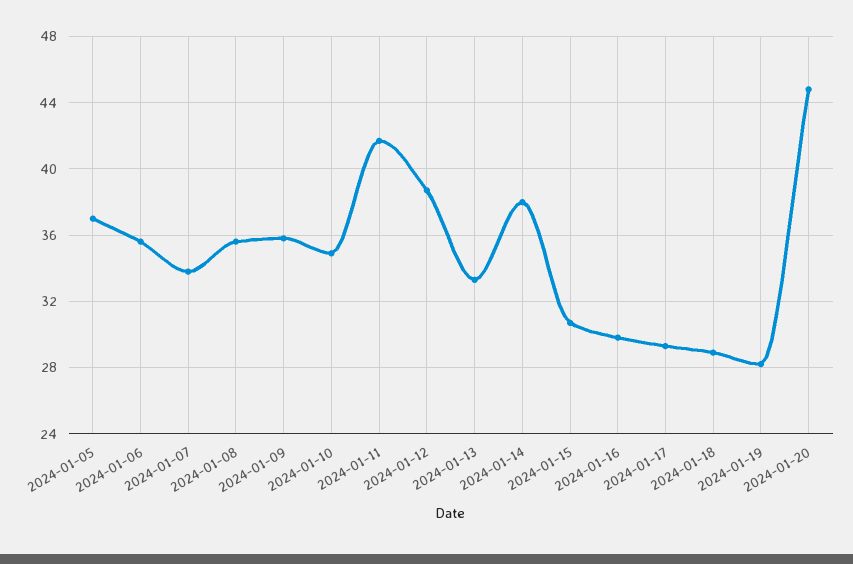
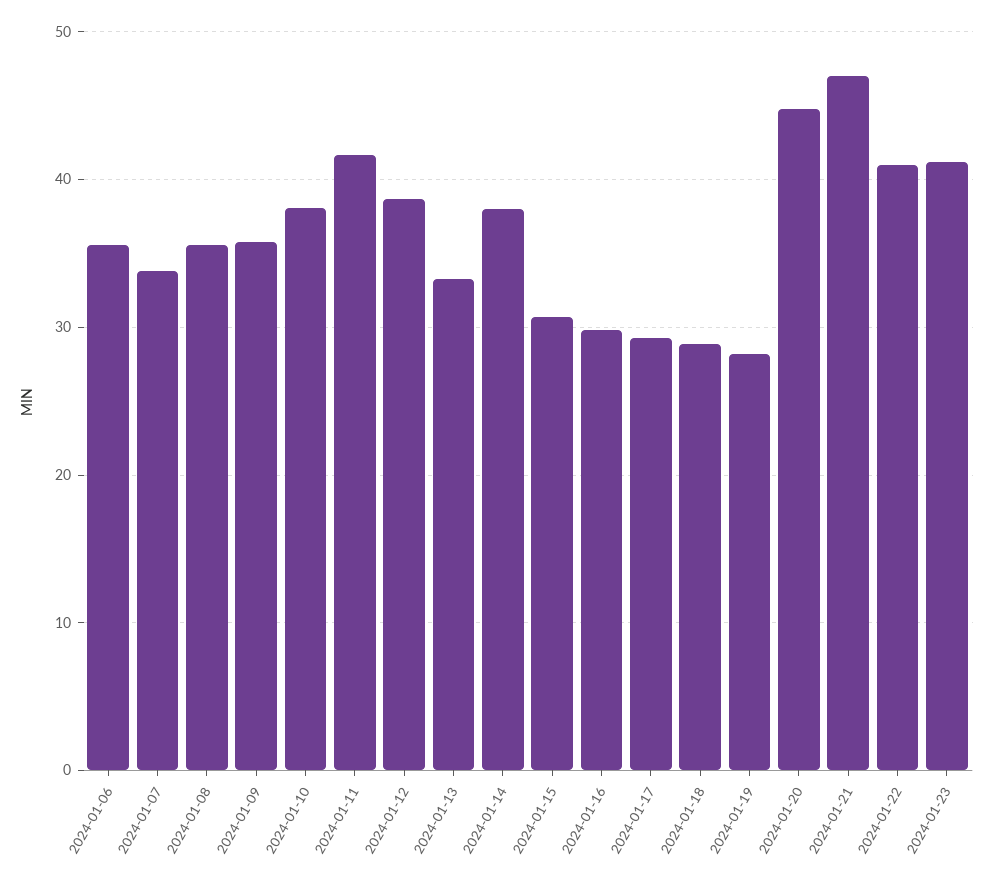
2024-01-05: 37 -> none
2024-01-10: 35 -> 38
2024-01-21: none -> 47
2024-01-22: none -> 41
2024-01-23: none -> 41

